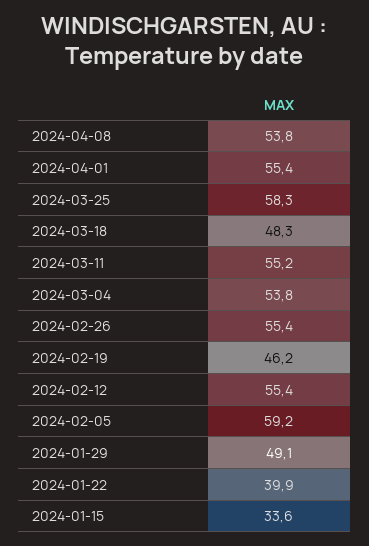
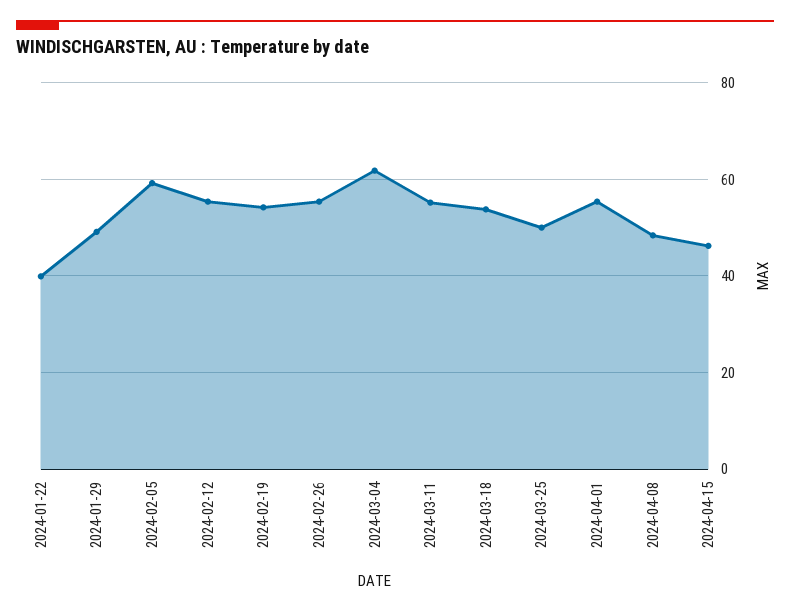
2024-04-08: 53.8 -> 48
2024-03-25: 58.3 -> 50
2024-03-18: 48.3 -> 54
2024-03-04: 53.8 -> 62
2024-02-19: 46.2 -> 54
2024-01-15: 33.6 -> none
2024-04-15: none -> 46

